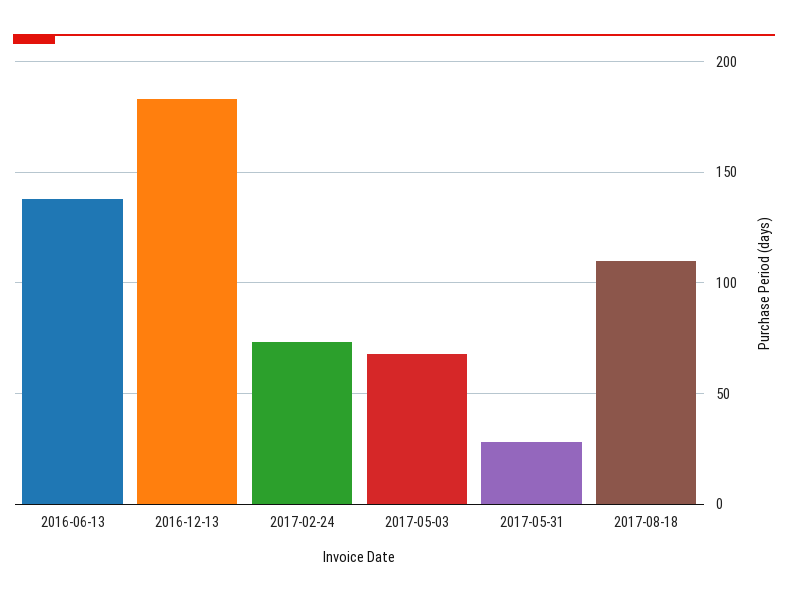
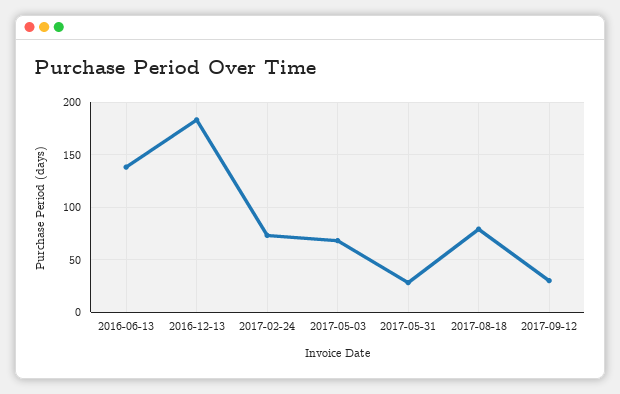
2017-08-18: 110 -> 80
2017-09-12: none -> 30

